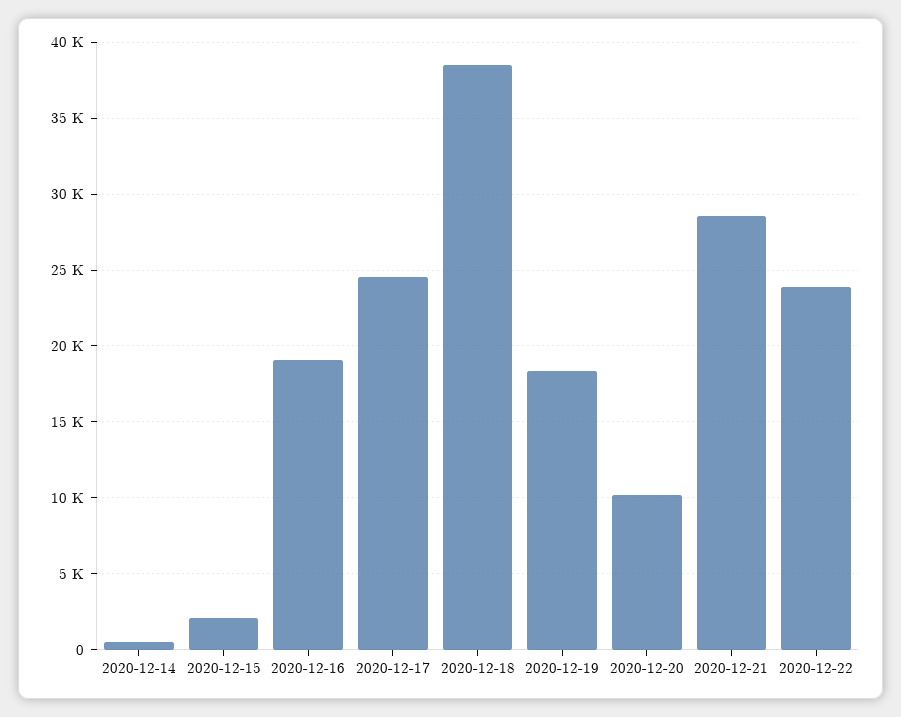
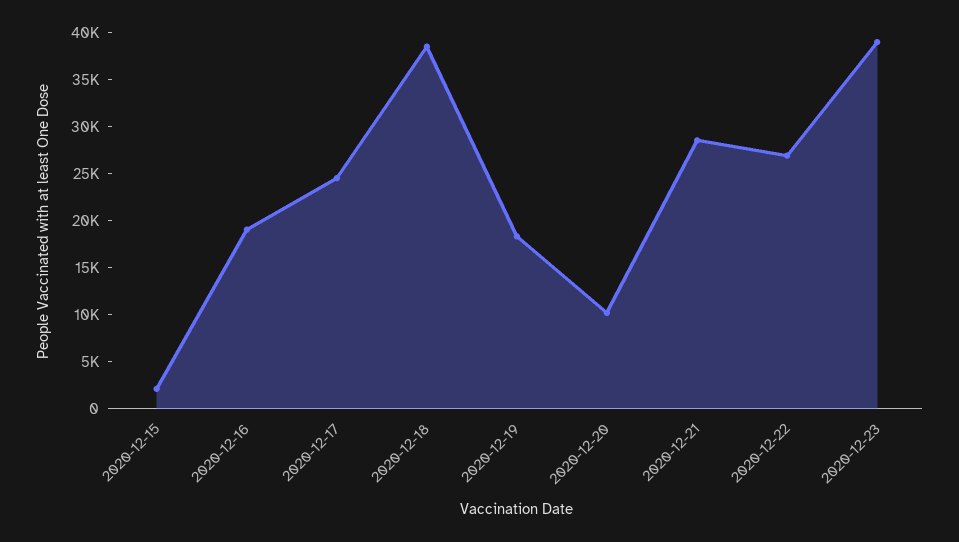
2020-12-14: 500 -> none
2020-12-22: 24000 -> 27000
2020-12-23: none -> 39000

